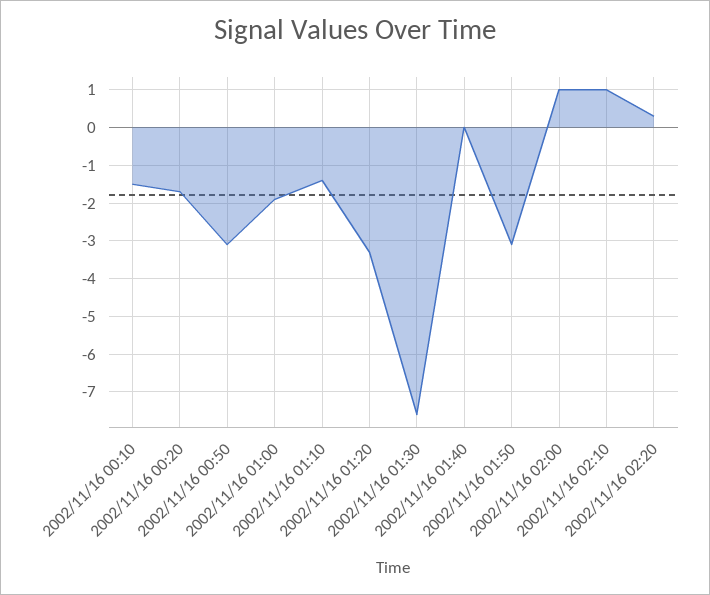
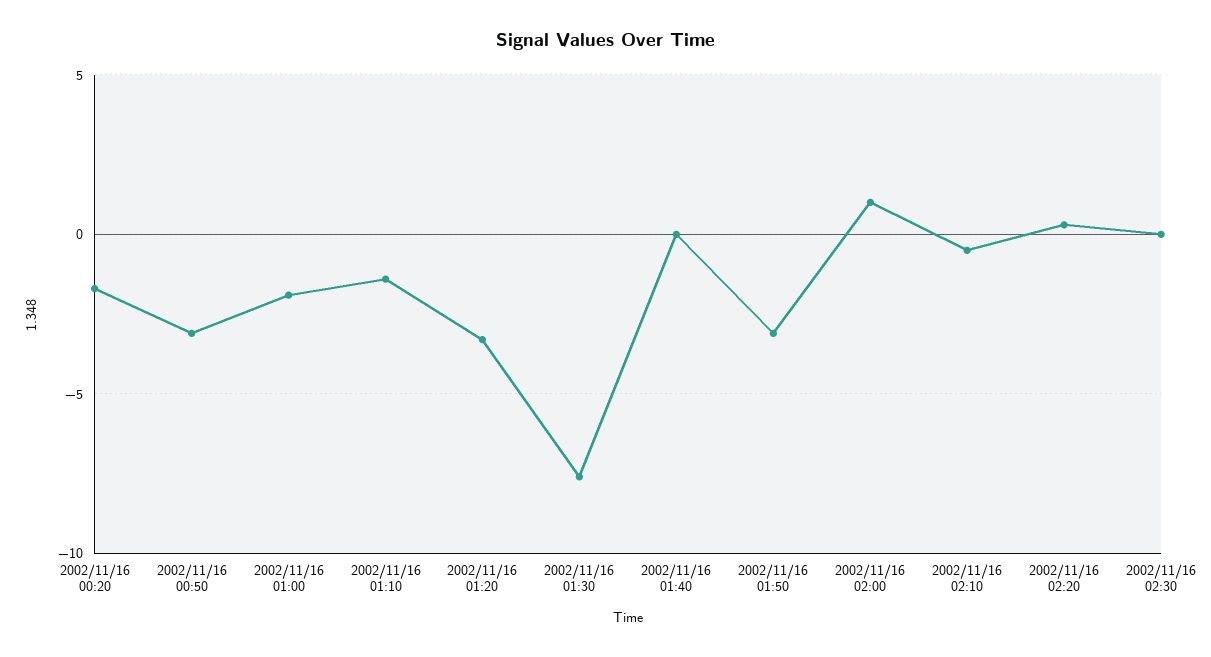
2002/11/16 00:10: -1.5 -> none
2002/11/16 02:10: 1 -> -0.5
2002/11/16 02:30: none -> 0

